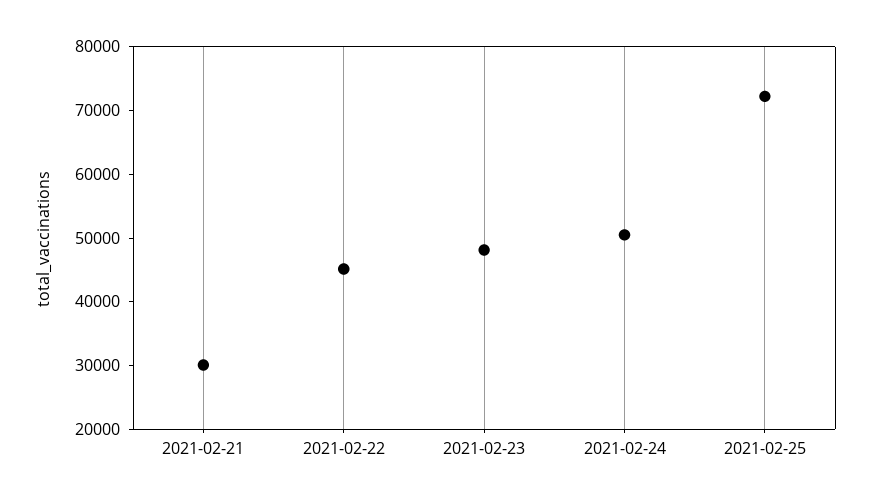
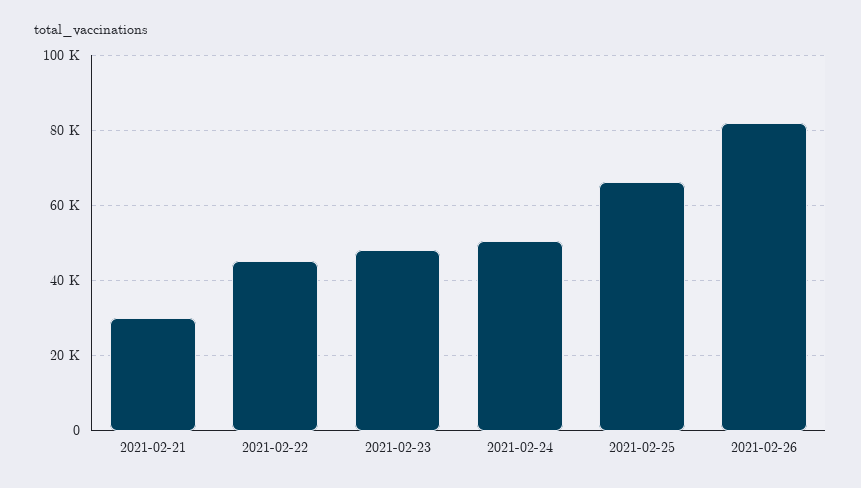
2021-02-25: 72000 -> 66000
2021-02-26: none -> 82000

